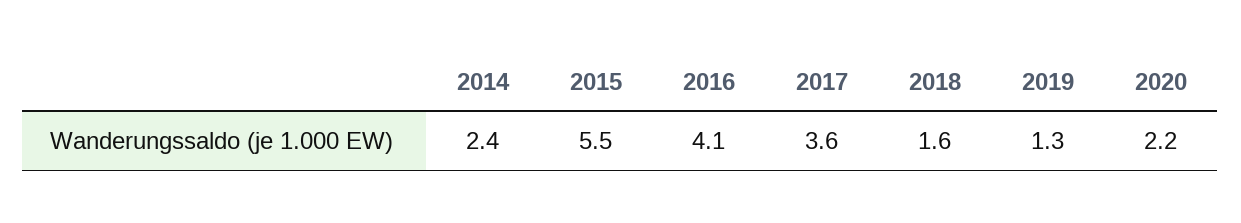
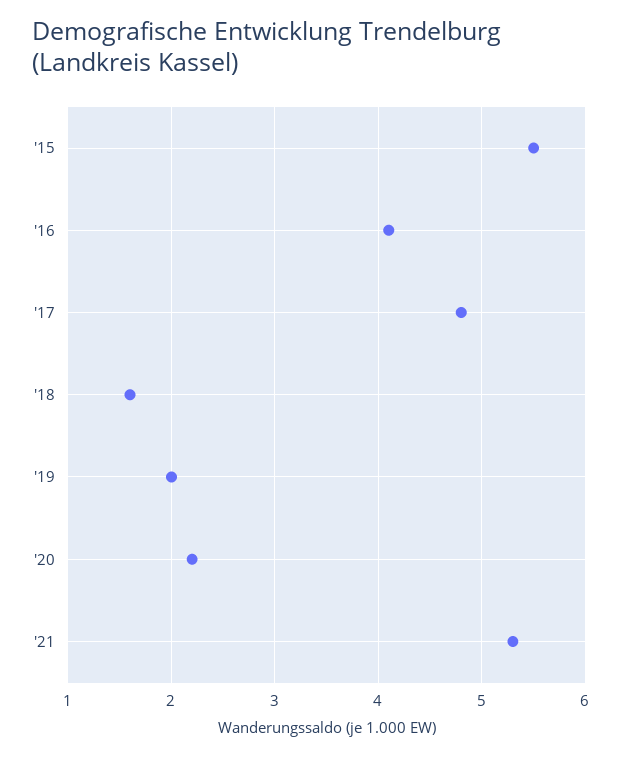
2014: 2.4 -> none
2017: 3.6 -> 4.8
2019: 1.3 -> 2
'21: none -> 5.3

